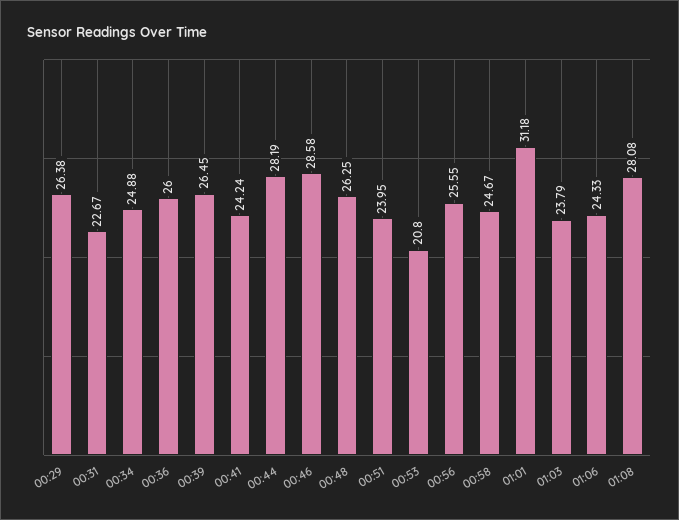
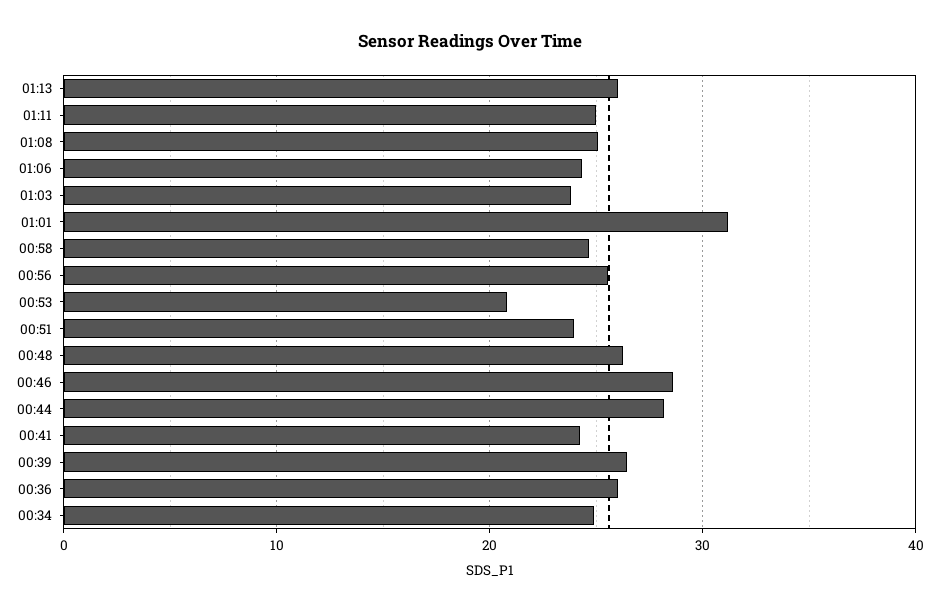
00:29: 26.38 -> none
00:31: 22.67 -> none
01:08: 28.08 -> 25
01:13: none -> 26
01:11: none -> 25

